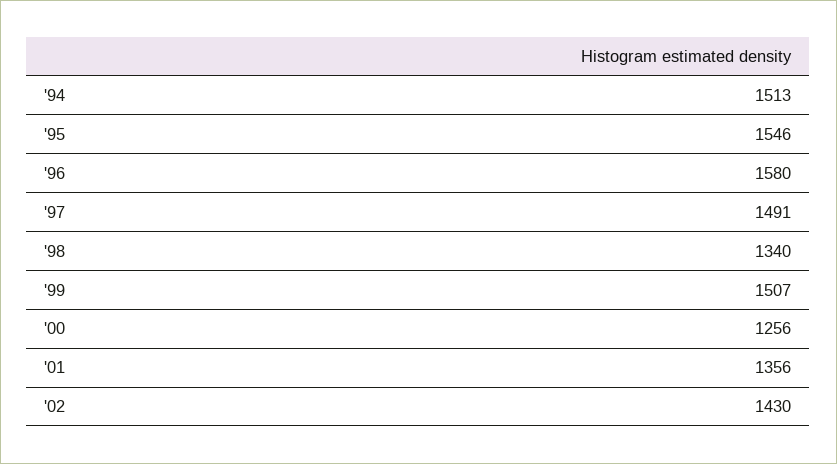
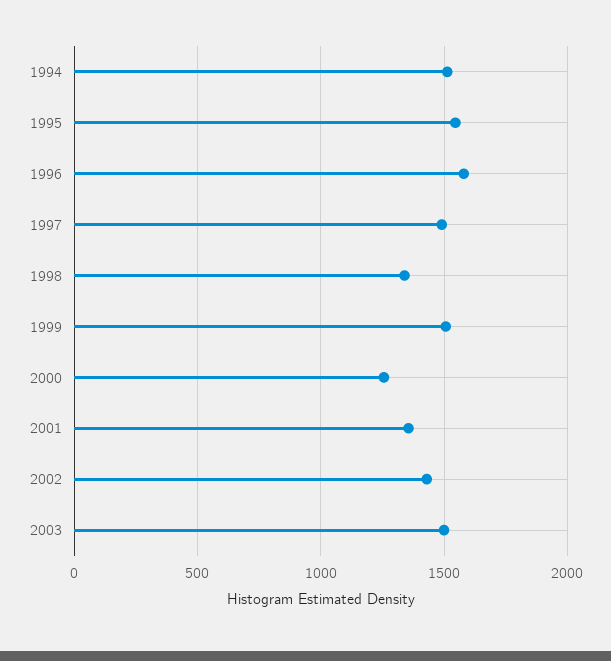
2003: none -> 1500

